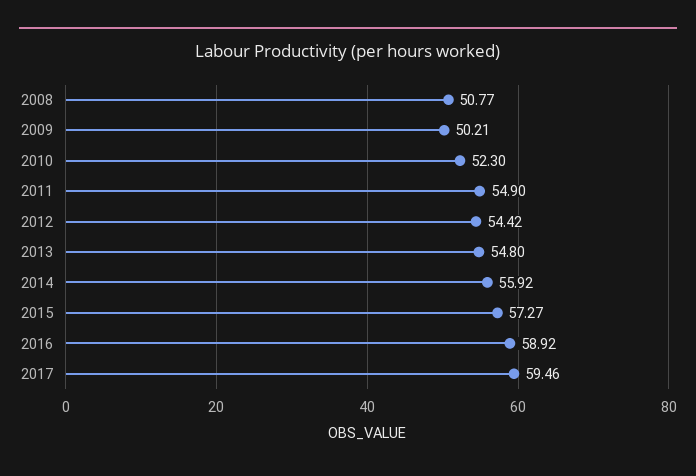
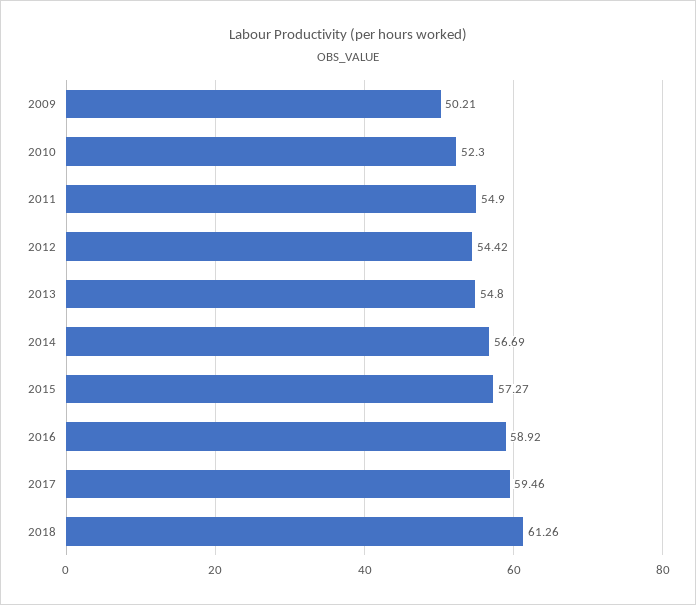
2008: 50.77 -> none
2014: 55.92 -> 56.69
2018: none -> 61.26

